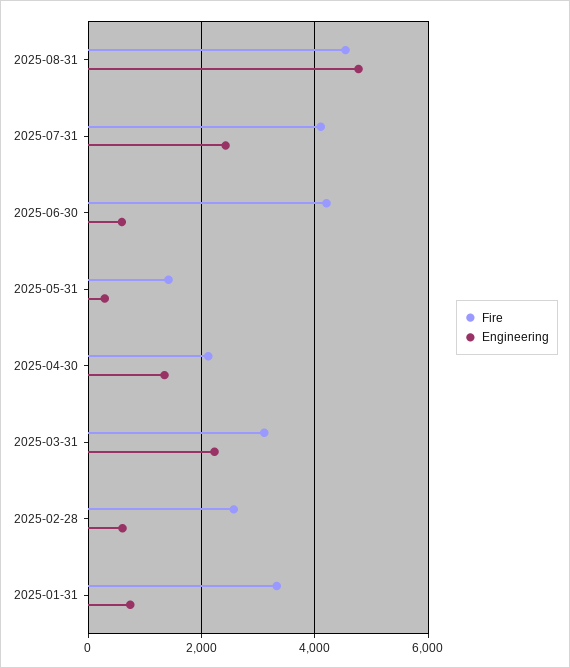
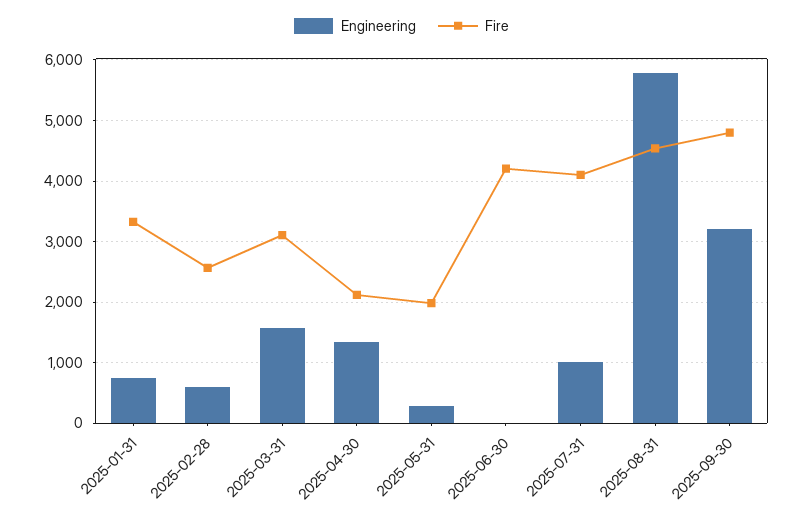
Engineering, 2025-08-31: 4800 -> 5800
Engineering, 2025-07-31: 2400 -> 1000
Engineering, 2025-06-30: 600 -> 0
Fire, 2025-05-31: 1400 -> 2000
Engineering, 2025-03-31: 2200 -> 1600
Engineering, 2025-09-30: none -> 3200
Fire, 2025-09-30: none -> 4800

